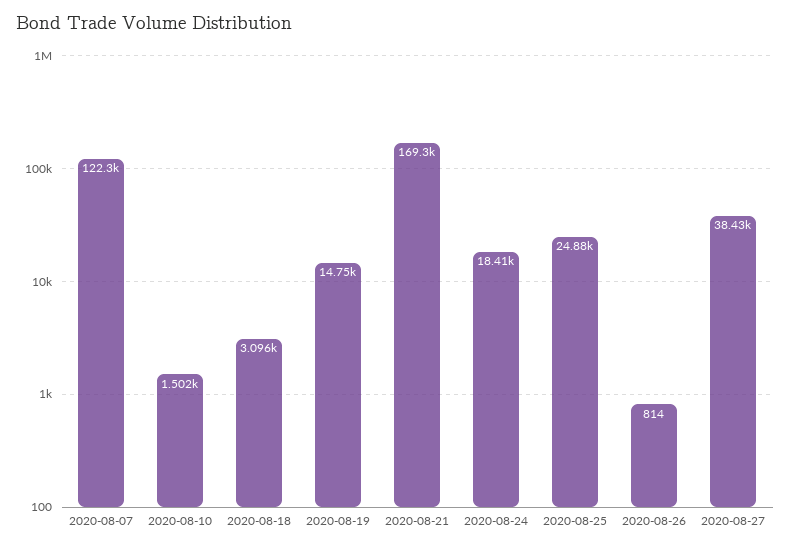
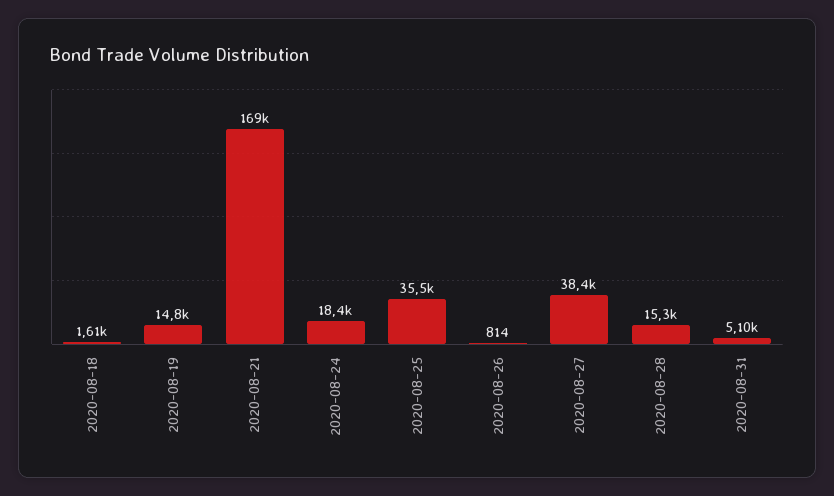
2020-08-07: 122300 -> none
2020-08-10: 1502 -> none
2020-08-18: 3096 -> 1610
2020-08-25: 24880 -> 35500
2020-08-28: none -> 15300
2020-08-31: none -> 5100

